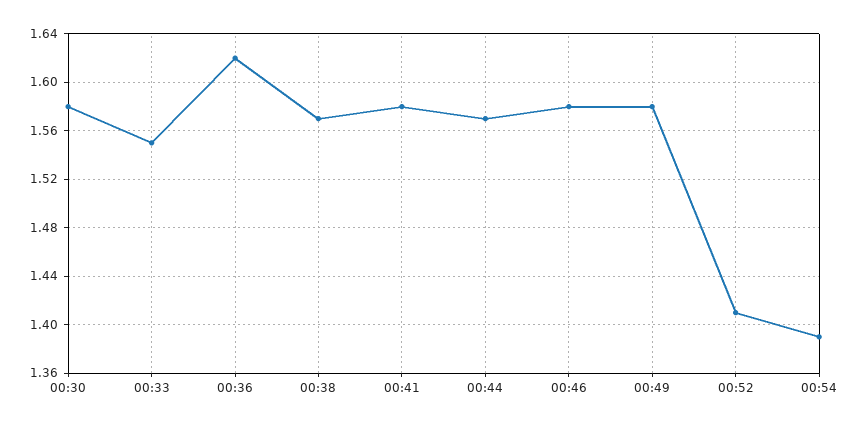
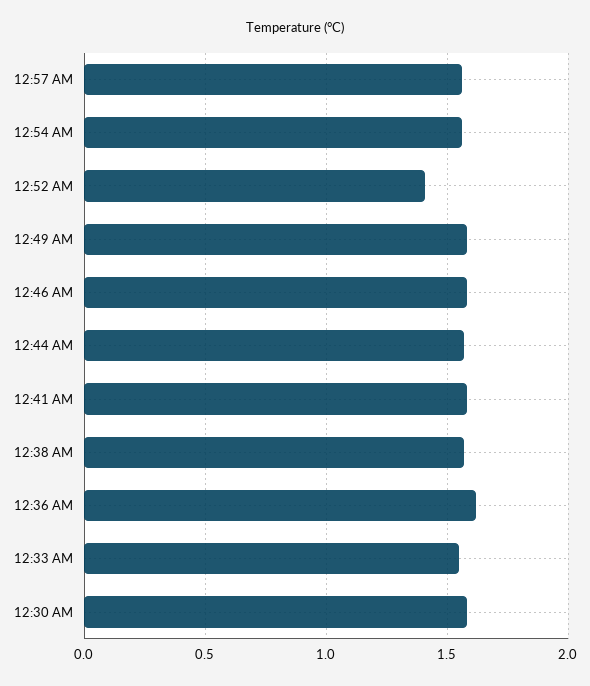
00:54: 1.39 -> 1.55
12:57 AM: none -> 1.55

